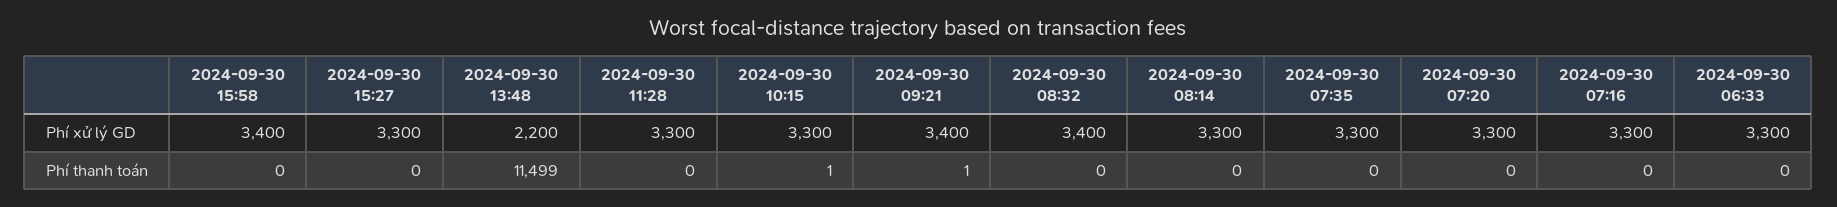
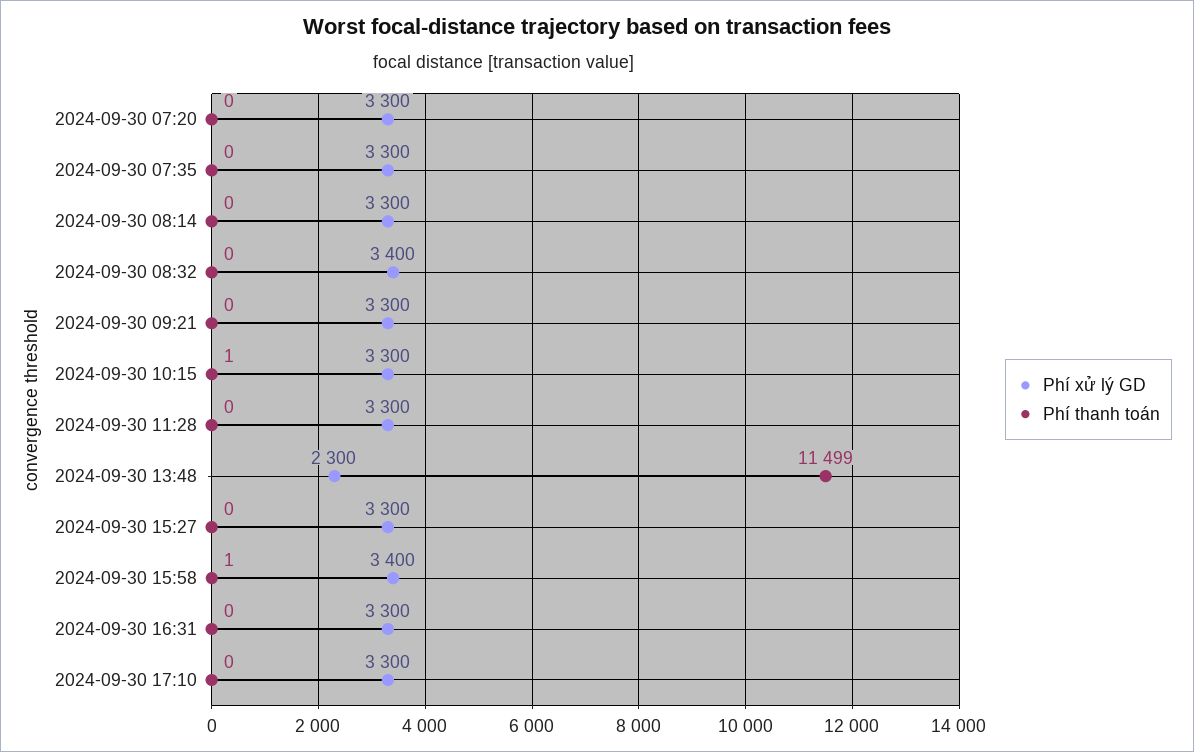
Phí xử lý GD, 2024-09-30 13:48: 2200 -> 2300
Phí xử lý GD, 2024-09-30 09:21: 3400 -> 3300
Phí xử lý GD, 2024-09-30 07:16: 3300 -> none
Phí xử lý GD, 2024-09-30 06:33: 3300 -> none
Phí thanh toán, 2024-09-30 15:58: 0 -> 1
Phí thanh toán, 2024-09-30 09:21: 1 -> 0
Phí thanh toán, 2024-09-30 07:16: 0 -> none
Phí thanh toán, 2024-09-30 06:33: 0 -> none
Phí xử lý GD, 2024-09-30 16:31: none -> 3300
Phí thanh toán, 2024-09-30 16:31: none -> 0
Phí xử lý GD, 2024-09-30 17:10: none -> 3300
Phí thanh toán, 2024-09-30 17:10: none -> 0

